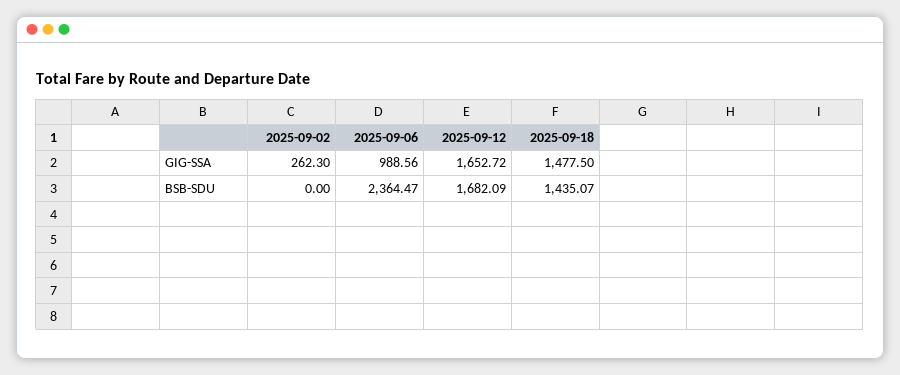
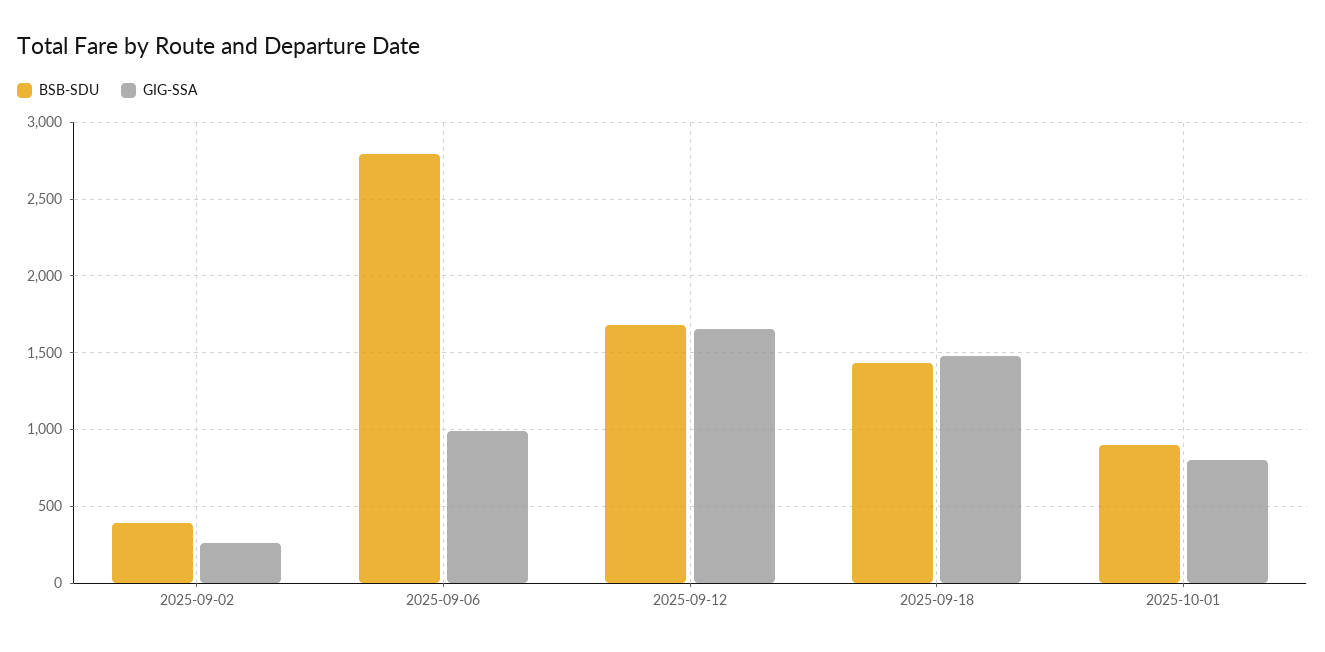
BSB-SDU, 2025-09-02: 0 -> 400
BSB-SDU, 2025-09-06: 2364.47 -> 2800
BSB-SDU, 2025-10-01: none -> 900
GIG-SSA, 2025-10-01: none -> 800

